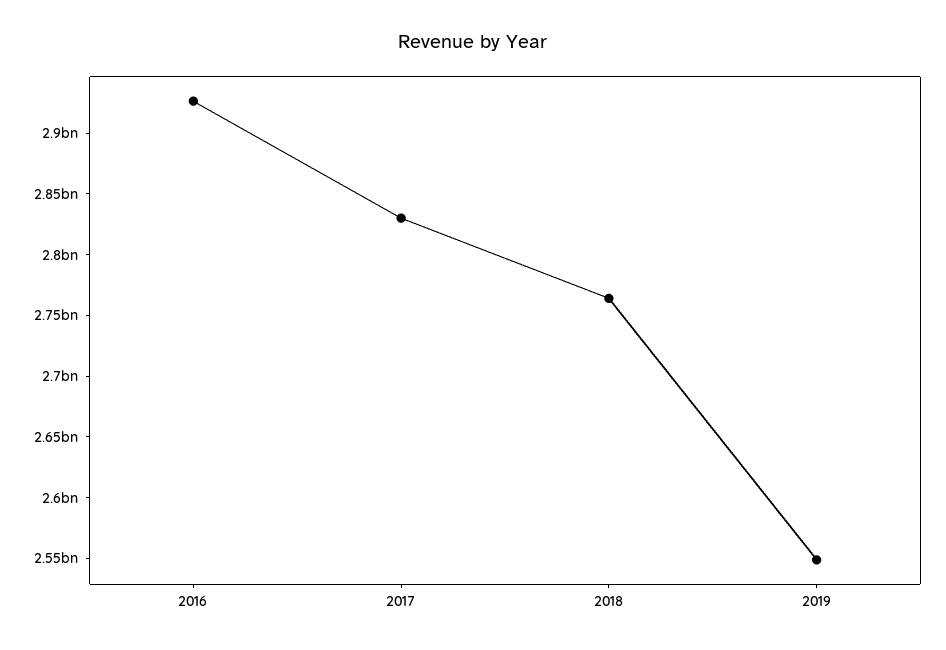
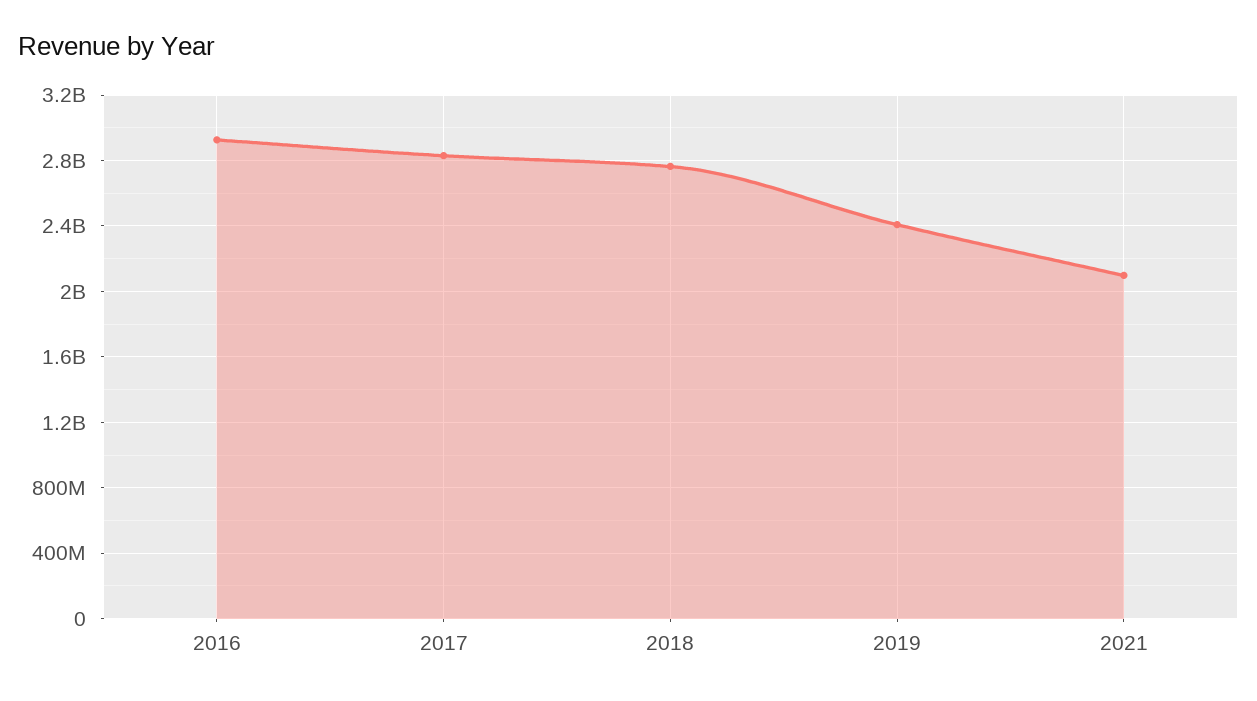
2019: 2550000000 -> 2400000000
2021: none -> 2100000000

